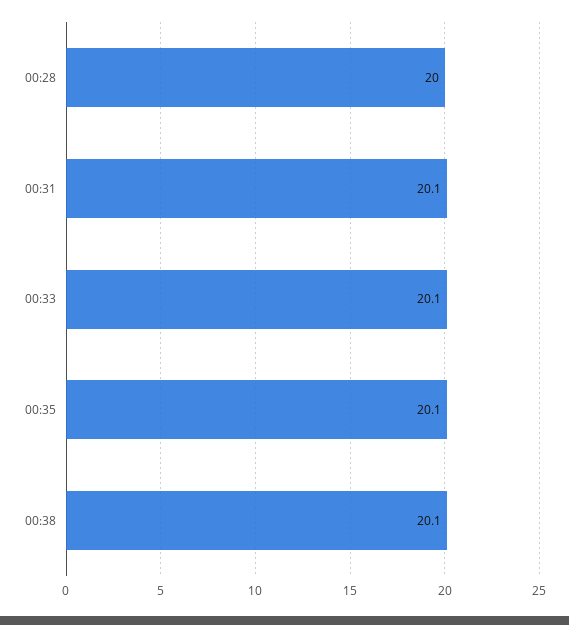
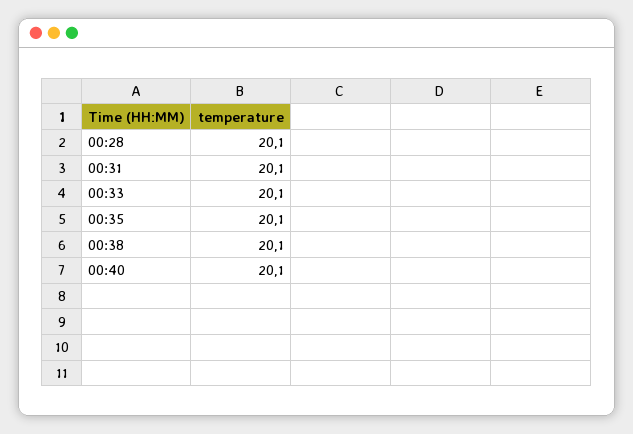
00:28: 20 -> 20.1
00:40: none -> 20.1

